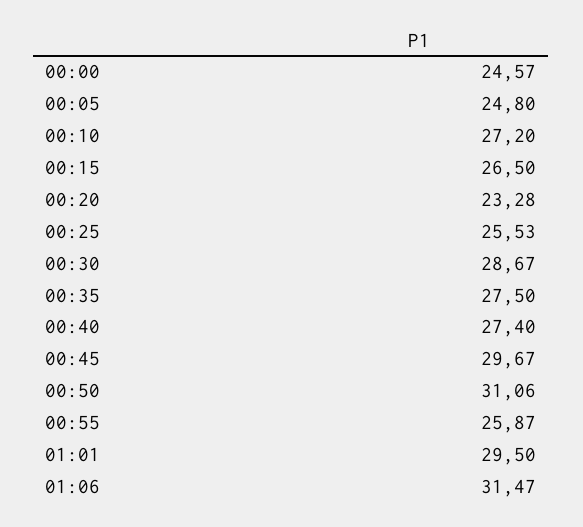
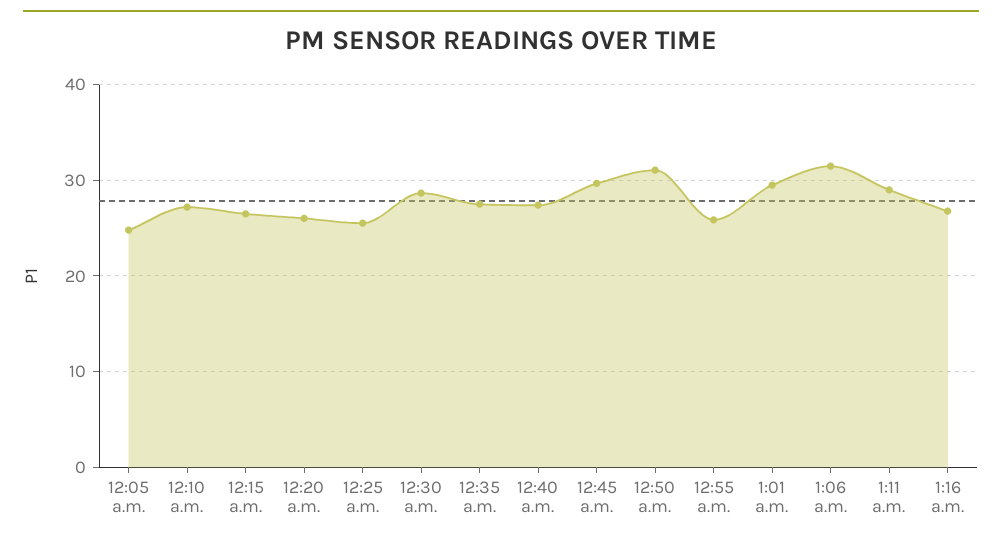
00:00: 24.57 -> none
00:20: 23.28 -> 26
1:11 a.m.: none -> 29
1:16 a.m.: none -> 27

